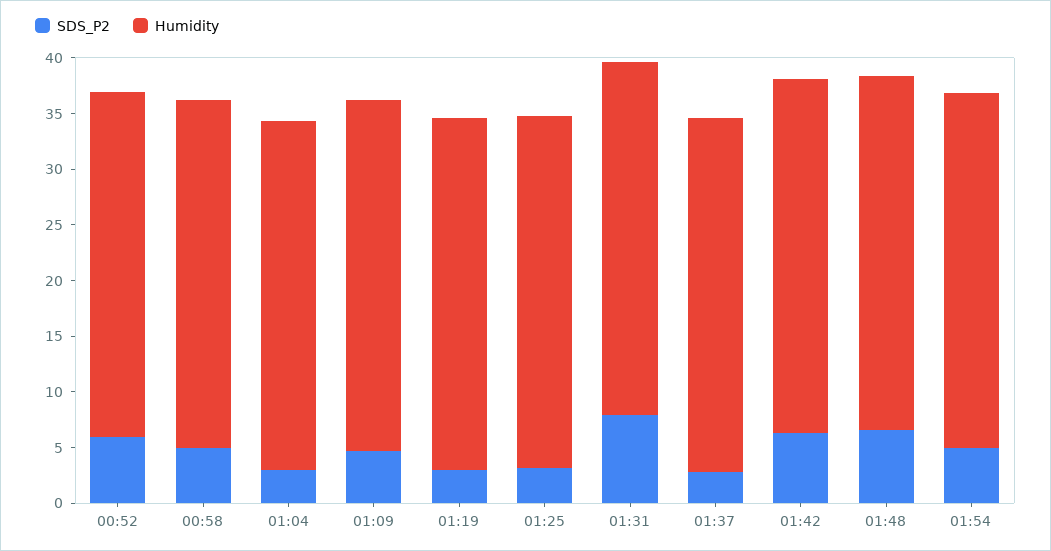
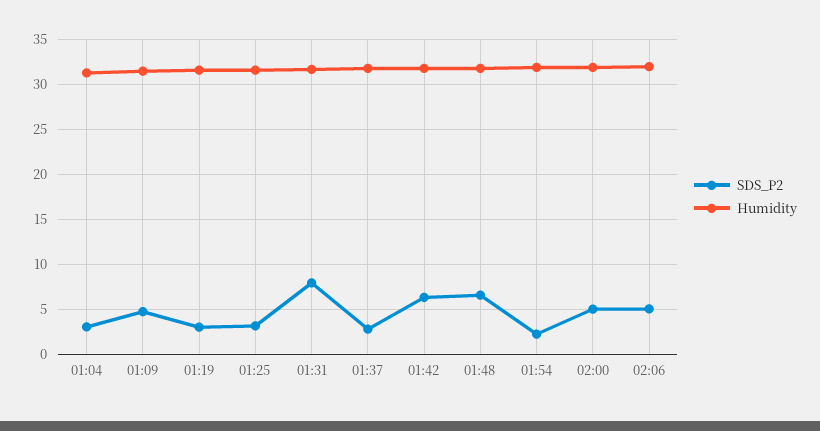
SDS_P2, 00:52: 6 -> none
Humidity, 00:52: 31 -> none
SDS_P2, 00:58: 5 -> none
Humidity, 00:58: 31 -> none
SDS_P2, 01:54: 5 -> 2
SDS_P2, 02:00: none -> 5
Humidity, 02:00: none -> 32
SDS_P2, 02:06: none -> 5
Humidity, 02:06: none -> 32

